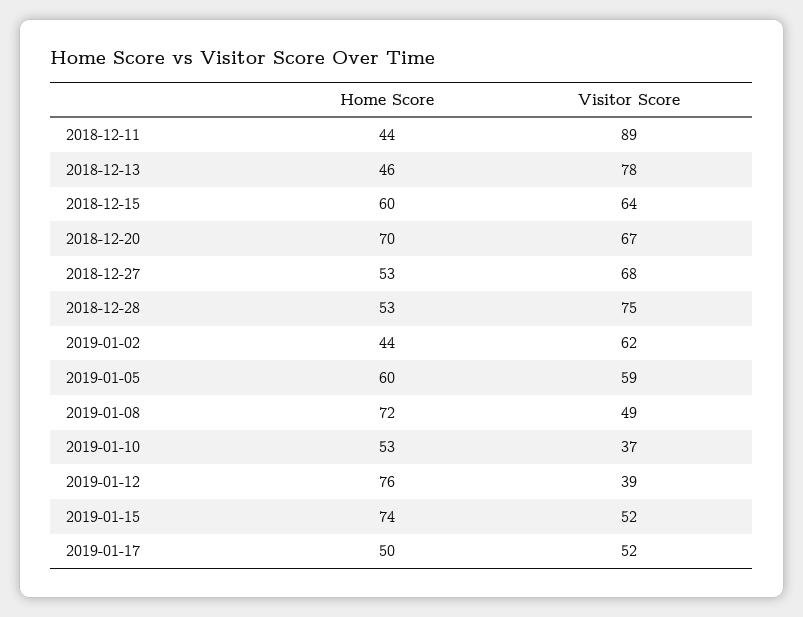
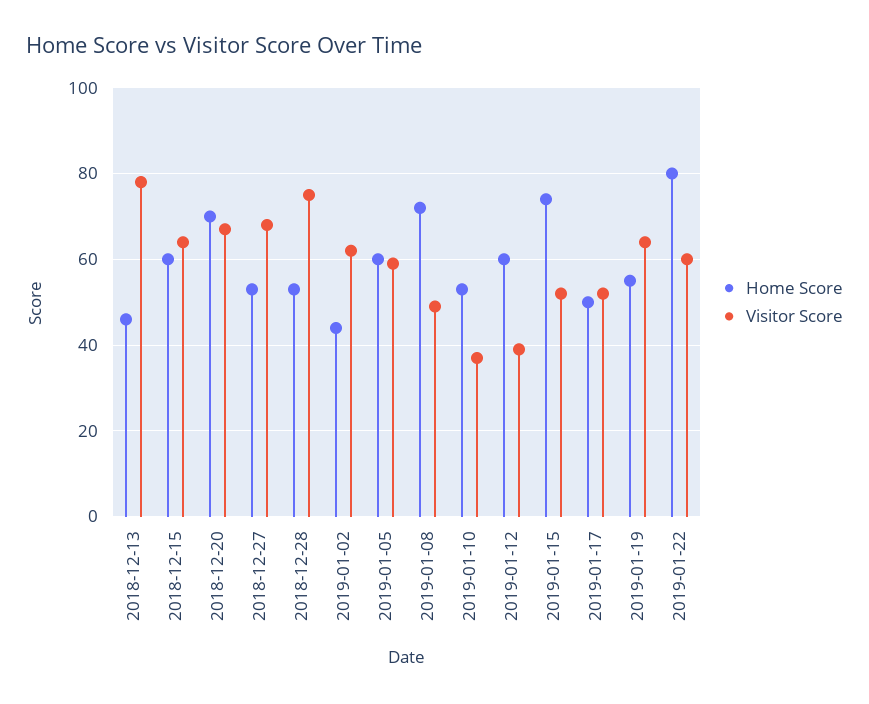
Home Score, 2018-12-11: 44 -> none
Visitor Score, 2018-12-11: 89 -> none
Home Score, 2019-01-12: 76 -> 60
Home Score, 2019-01-19: none -> 55
Visitor Score, 2019-01-19: none -> 65
Home Score, 2019-01-22: none -> 80
Visitor Score, 2019-01-22: none -> 60

